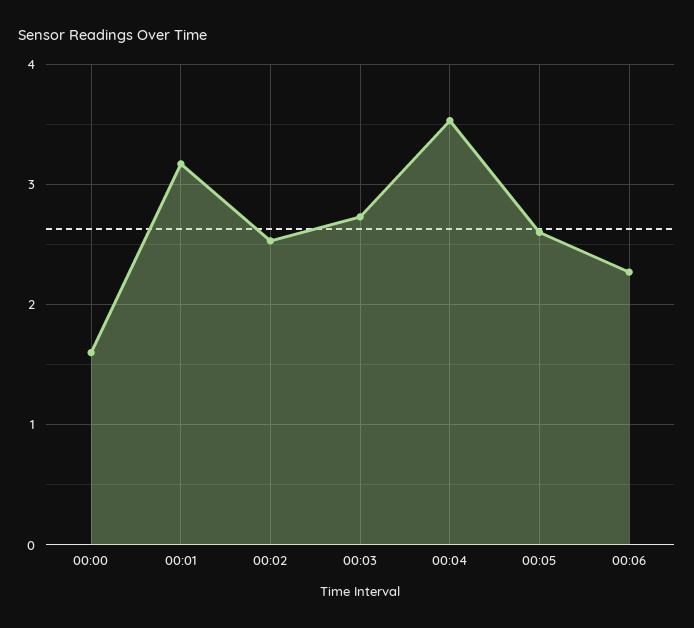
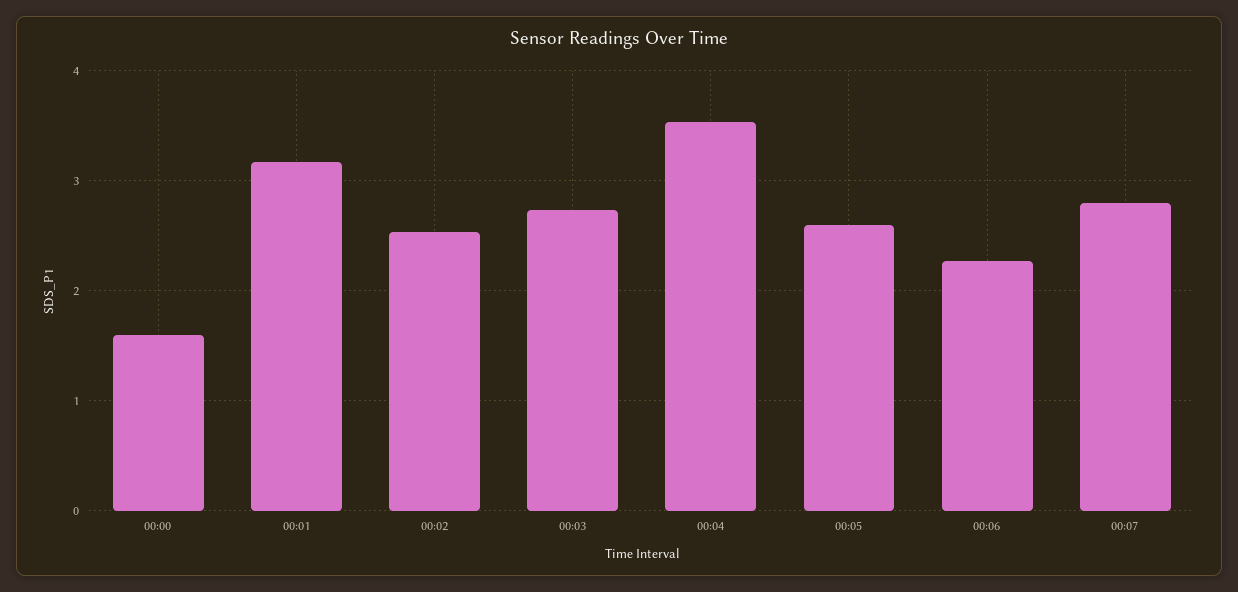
00:07: none -> 2.8

